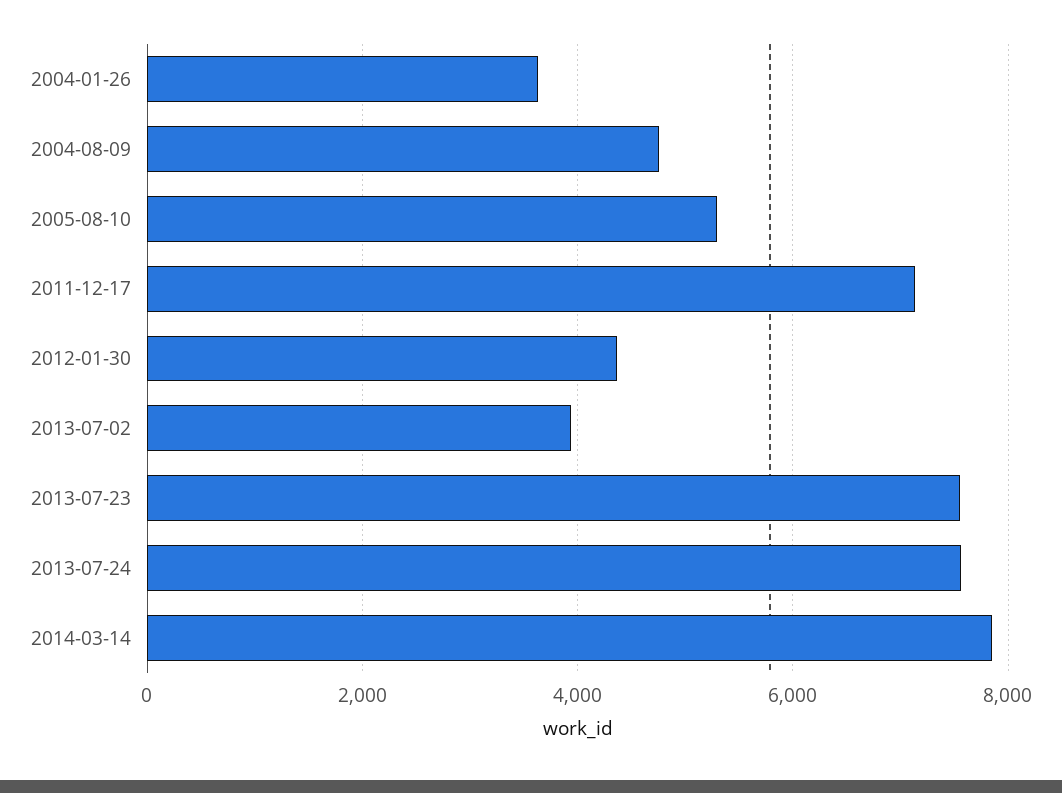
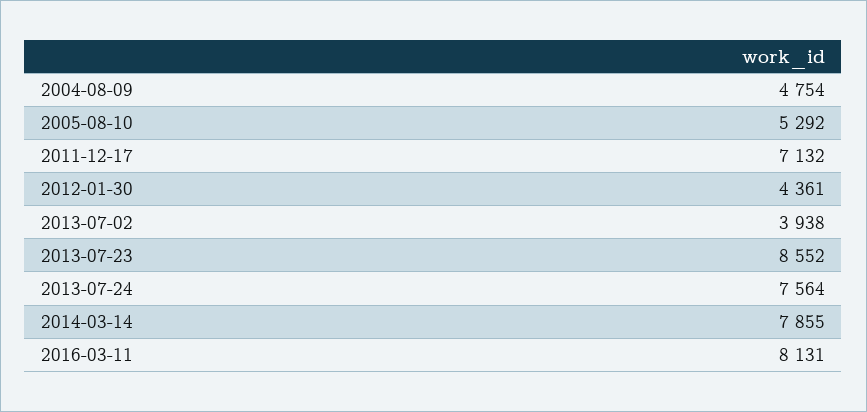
2004-01-26: 3600 -> none
2013-07-23: 7600 -> 8552
2016-03-11: none -> 8131

